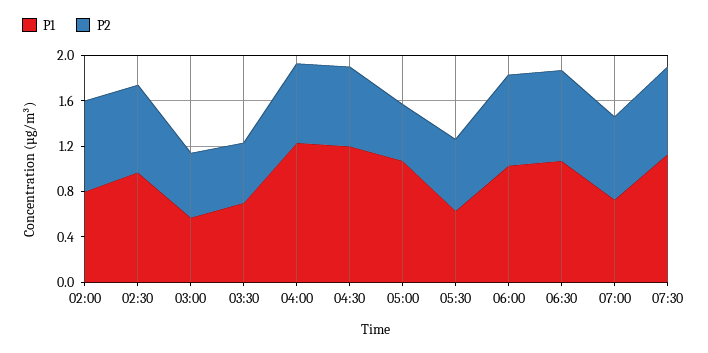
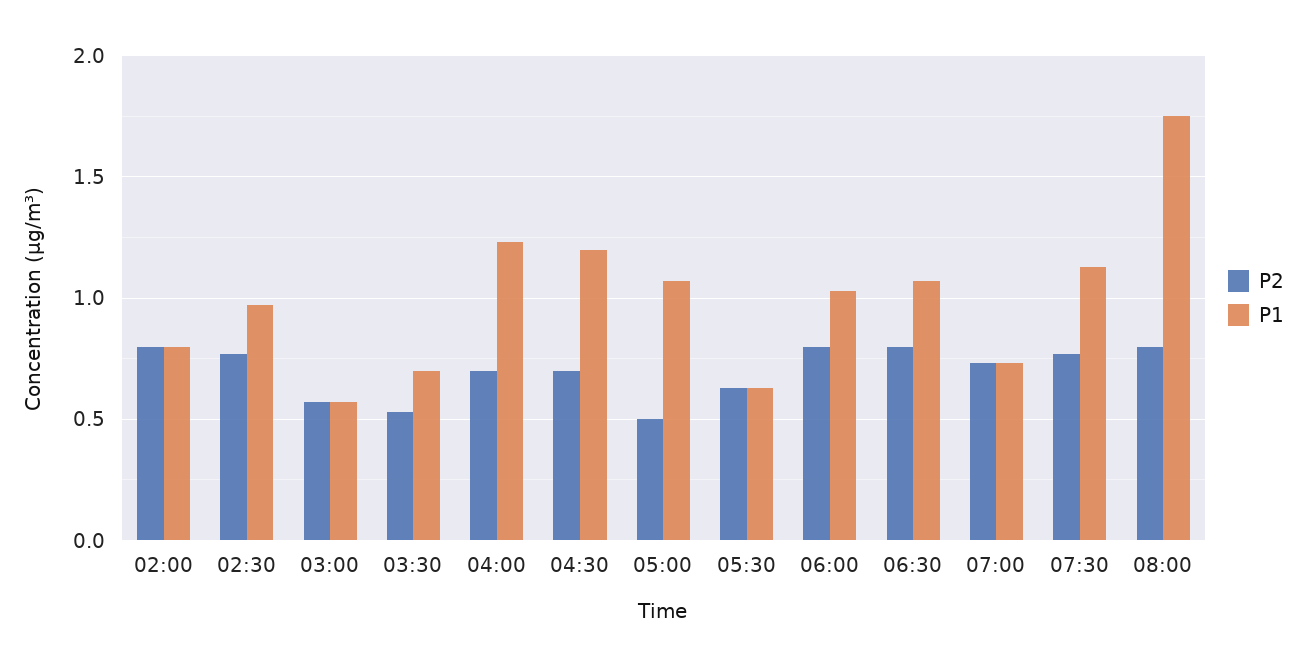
P2, 08:00: none -> 0.8
P1, 08:00: none -> 1.75

